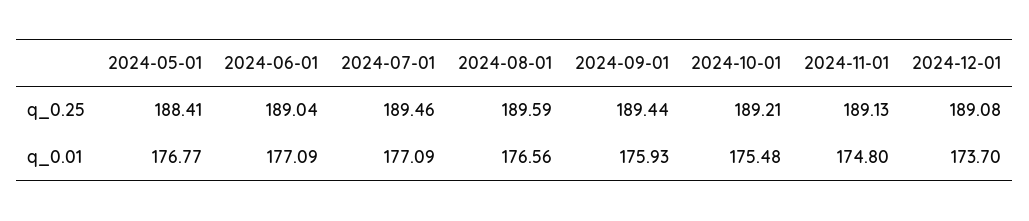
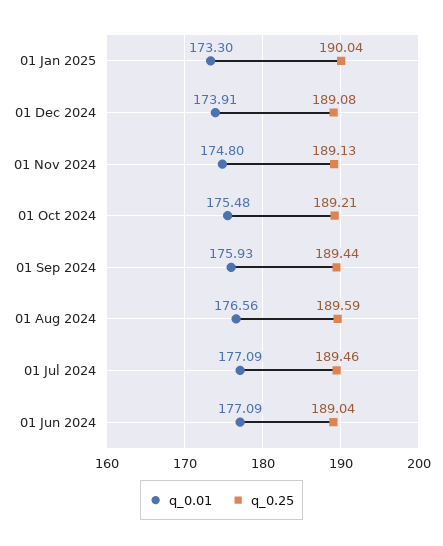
q_0.25, 2024-05-01: 188.41 -> none
q_0.01, 2024-05-01: 176.77 -> none
q_0.01, 2024-12-01: 173.7 -> 173.91
q_0.01, 01 Jan 2025: none -> 173.3
q_0.25, 01 Jan 2025: none -> 190.04

